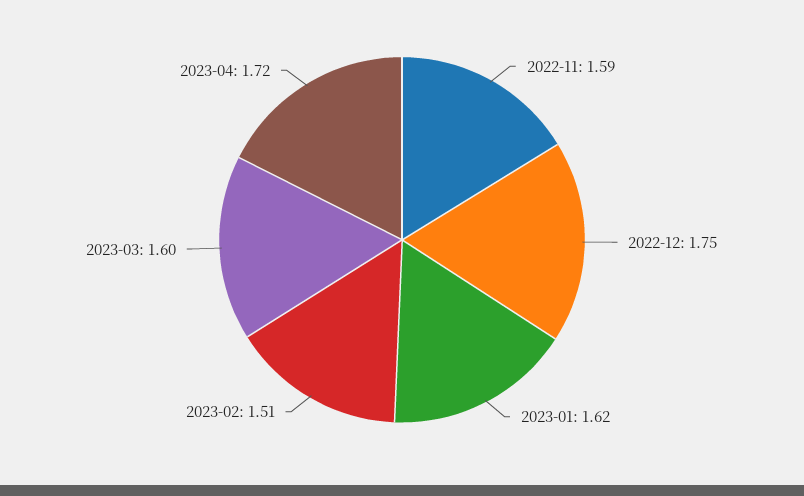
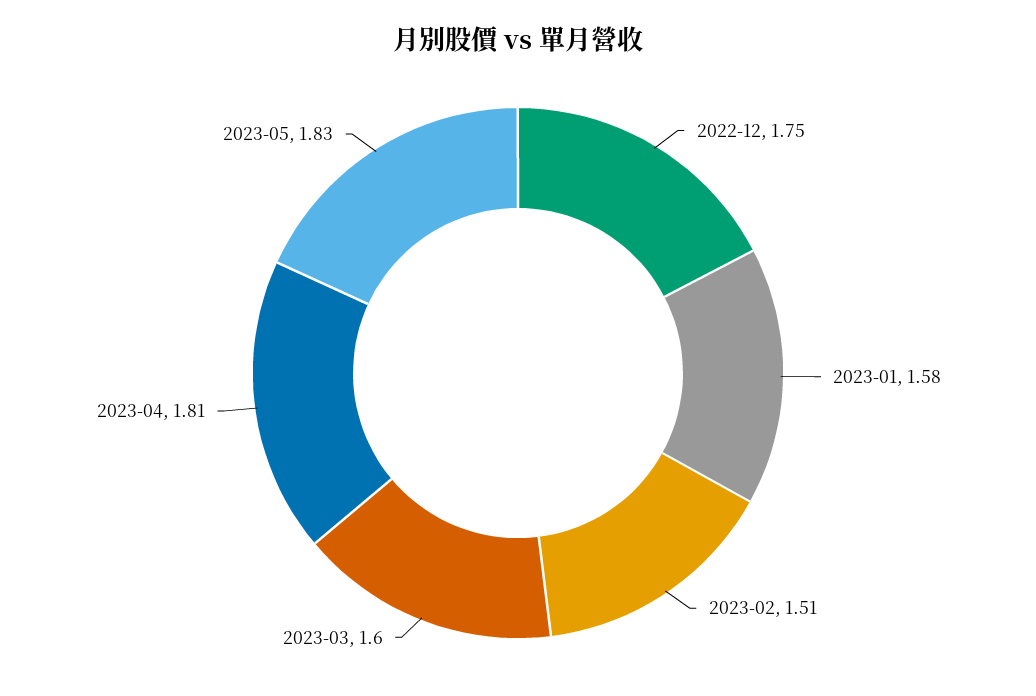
2022-11: 1.59 -> none
2023-01: 1.62 -> 1.58
2023-04: 1.72 -> 1.81
2023-05: none -> 1.83

